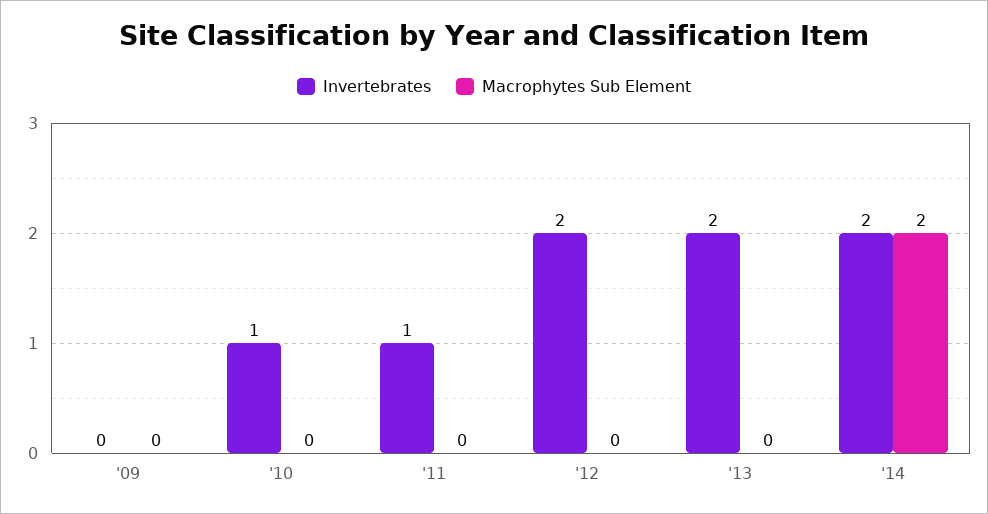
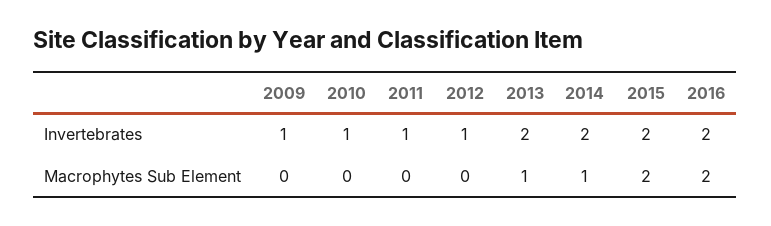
Invertebrates, '09: 0 -> 1
Invertebrates, '12: 2 -> 1
Macrophytes Sub Element, '13: 0 -> 1
Macrophytes Sub Element, '14: 2 -> 1
Invertebrates, 2015: none -> 2
Invertebrates, 2016: none -> 2
Macrophytes Sub Element, 2015: none -> 2
Macrophytes Sub Element, 2016: none -> 2

